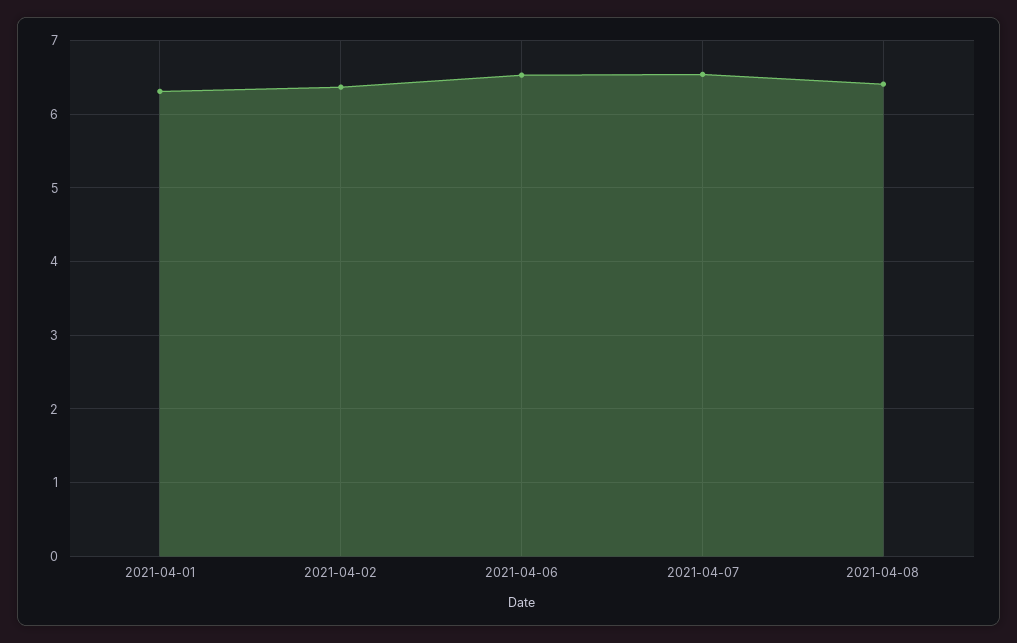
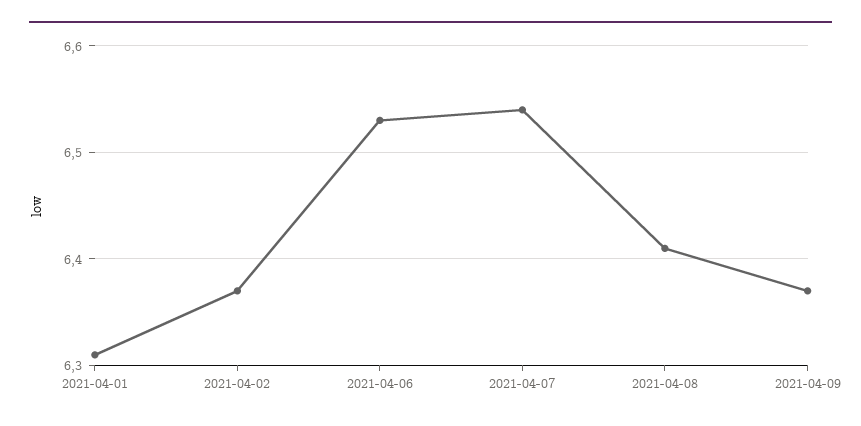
2021-04-09: none -> 6.37

